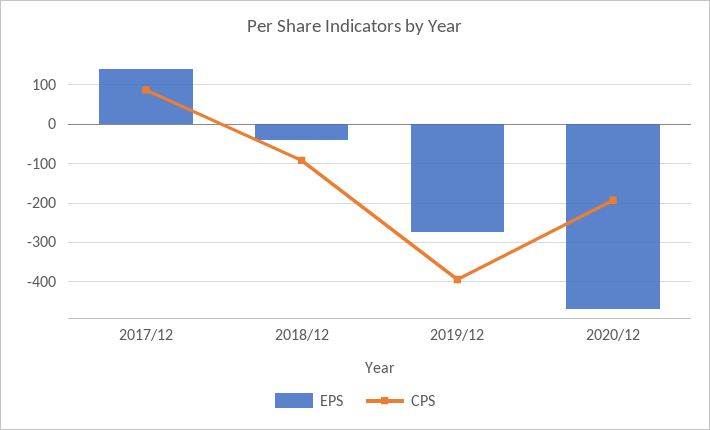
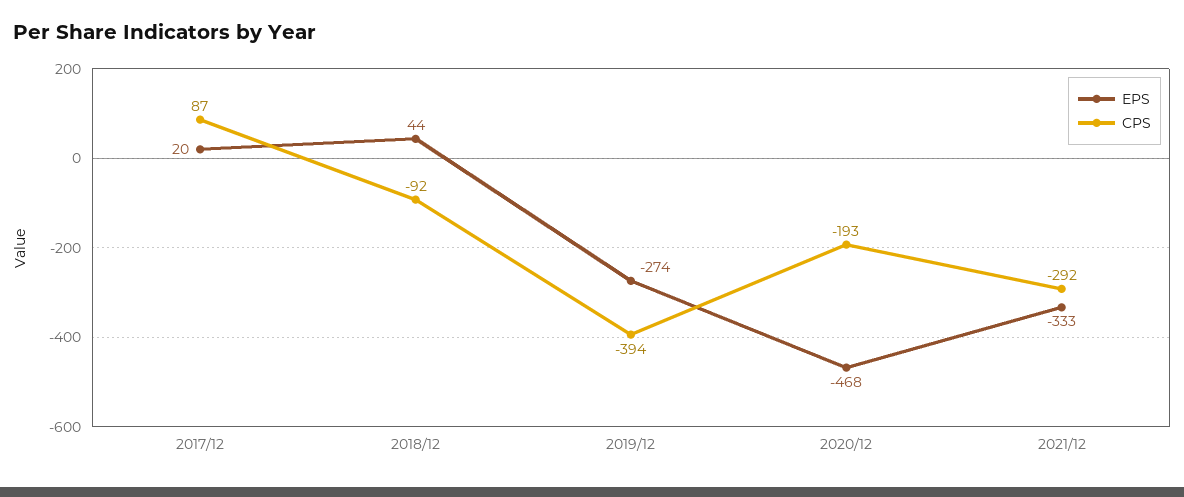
EPS, 2017/12: 140 -> 20
EPS, 2018/12: -40 -> 44
EPS, 2021/12: none -> -333
CPS, 2021/12: none -> -292

